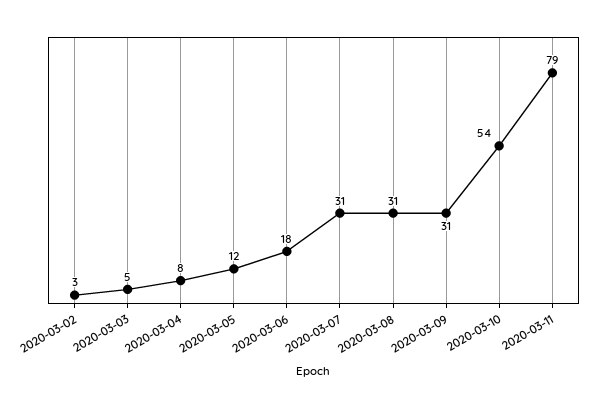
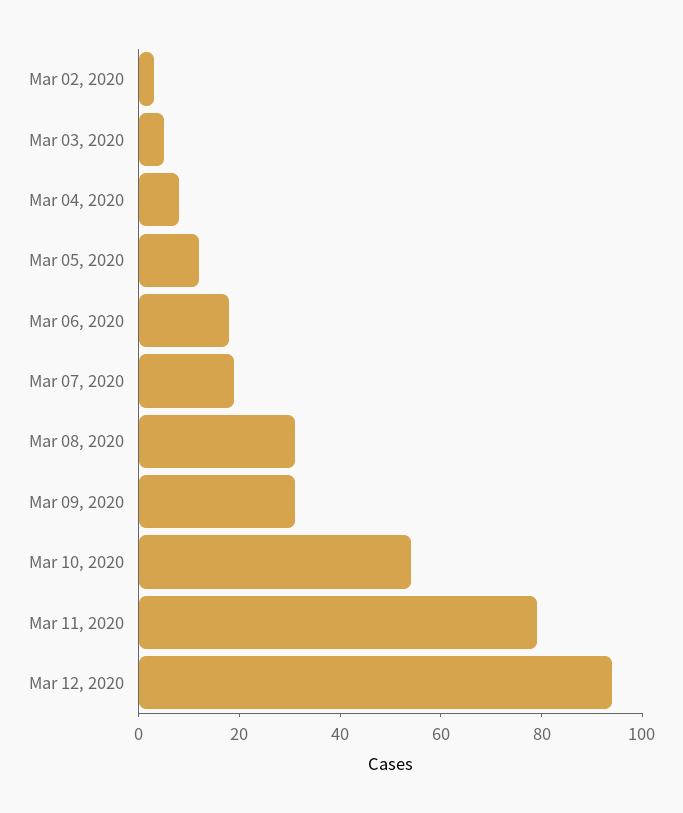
2020-03-07: 31 -> 20
Mar 12, 2020: none -> 95

